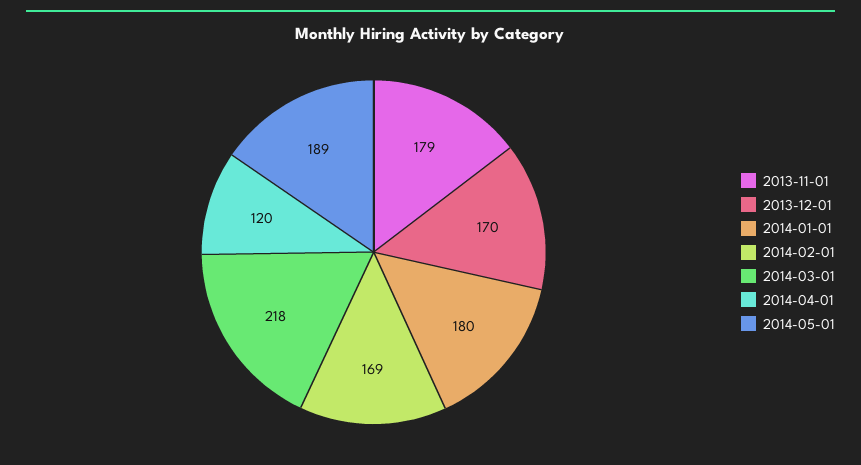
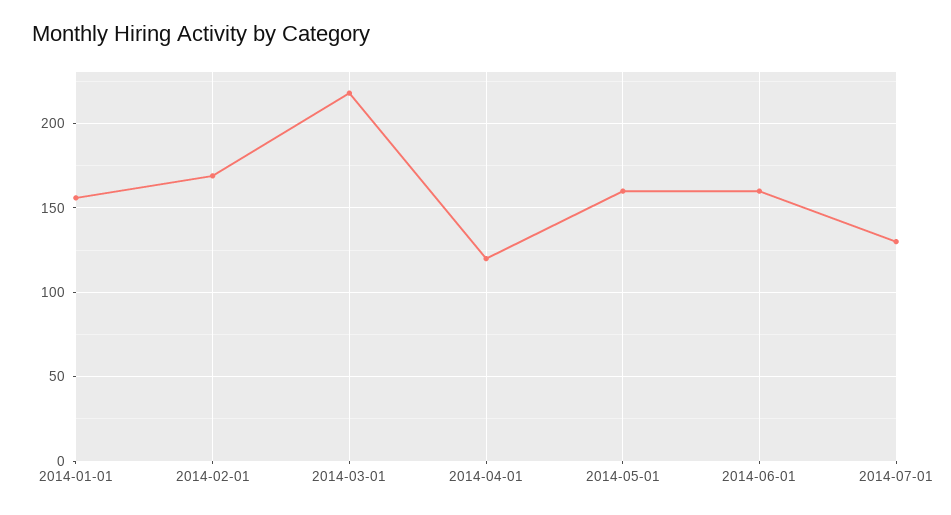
2013-11-01: 179 -> none
2013-12-01: 170 -> none
2014-01-01: 180 -> 155
2014-05-01: 189 -> 160
2014-06-01: none -> 160
2014-07-01: none -> 130

